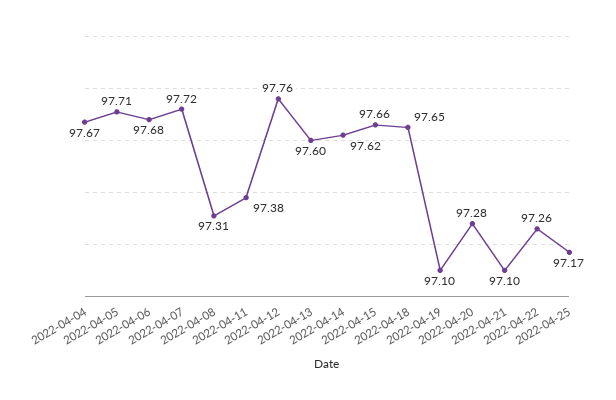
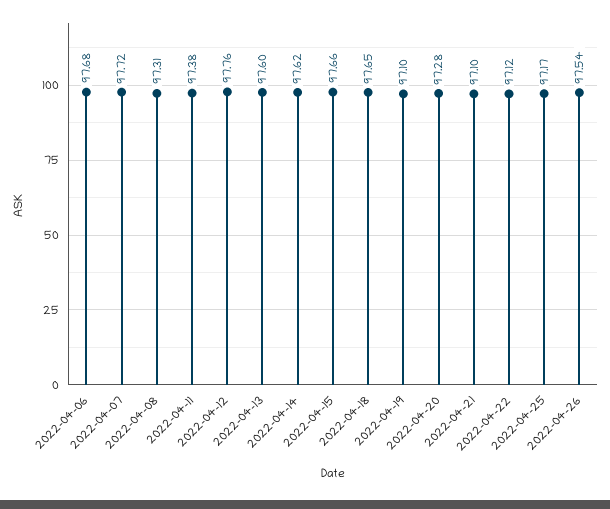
2022-04-04: 97.67 -> none
2022-04-05: 97.71 -> none
2022-04-22: 97.26 -> 97.12
2022-04-26: none -> 97.54

